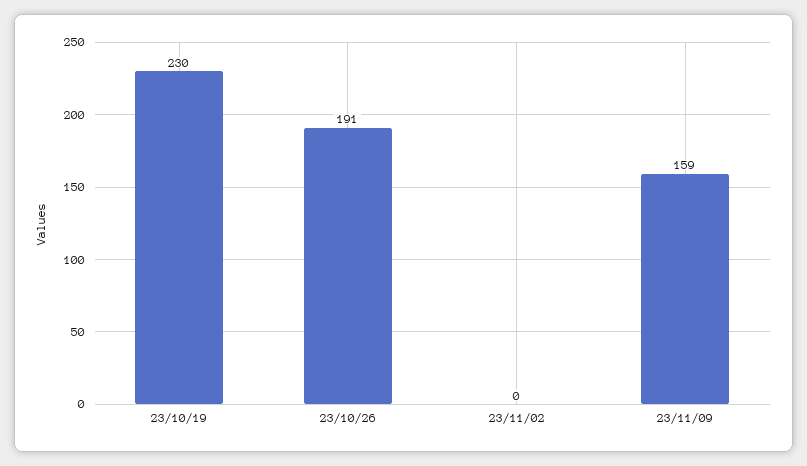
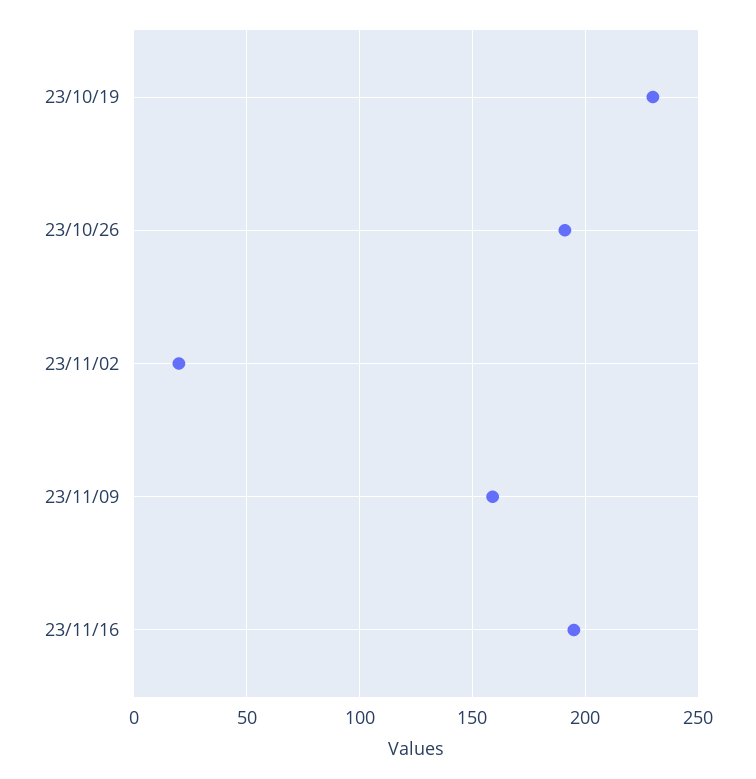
23/11/02: 0 -> 20
23/11/16: none -> 195

